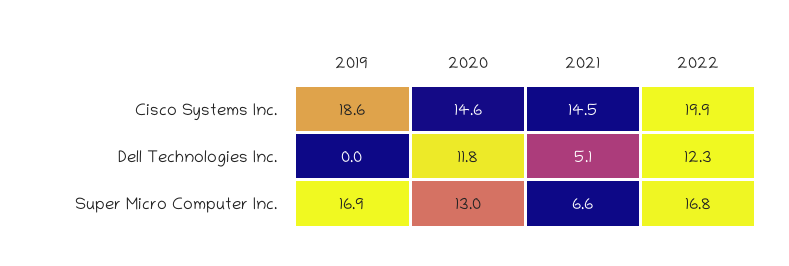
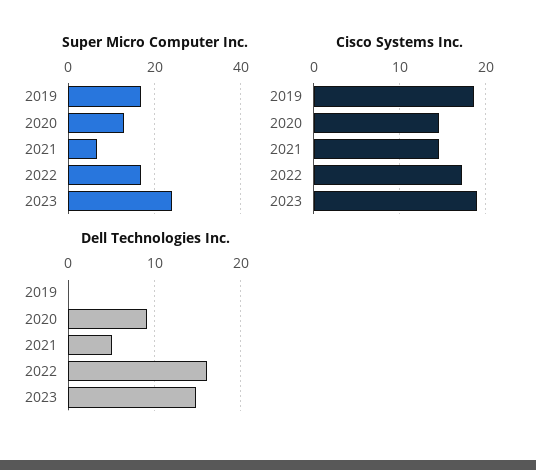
Cisco Systems Inc., 2022: 19.9 -> 17
Dell Technologies Inc., 2020: 11.8 -> 9
Dell Technologies Inc., 2022: 12.3 -> 16
Super Micro Computer Inc., 2023: none -> 24
Cisco Systems Inc., 2023: none -> 19
Dell Technologies Inc., 2023: none -> 15

